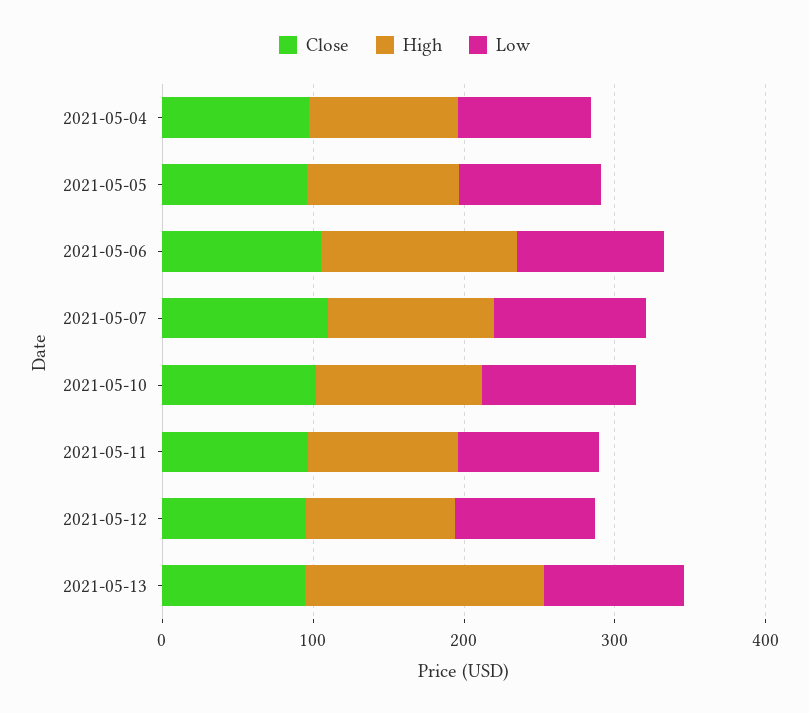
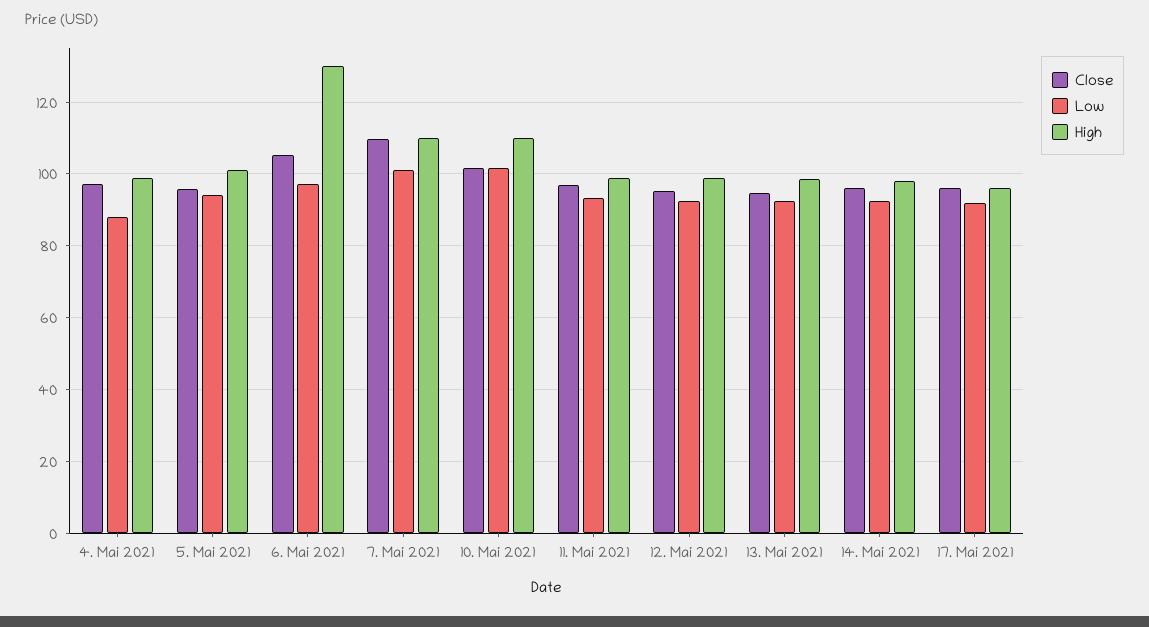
High, 2021-05-13: 160 -> 98
Close, 14. Mai 2021: none -> 96
Low, 14. Mai 2021: none -> 92
High, 14. Mai 2021: none -> 98
Close, 17. Mai 2021: none -> 96
Low, 17. Mai 2021: none -> 92
High, 17. Mai 2021: none -> 96

